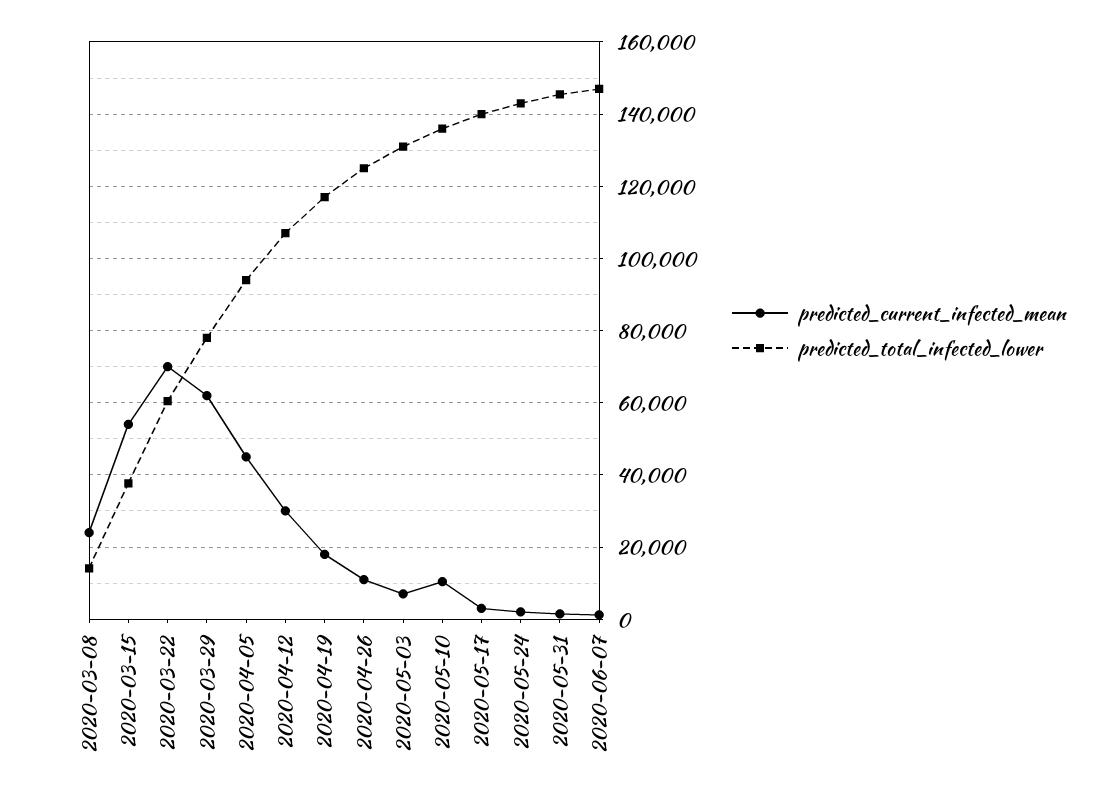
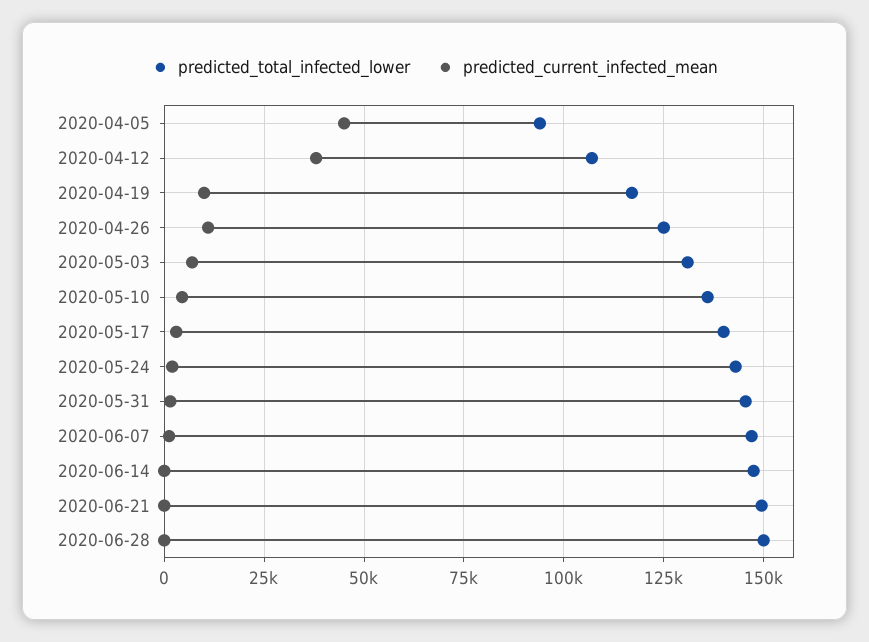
predicted_current_infected_mean, 2020-03-08: 24000 -> none
predicted_total_infected_lower, 2020-03-08: 14000 -> none
predicted_current_infected_mean, 2020-03-15: 54000 -> none
predicted_total_infected_lower, 2020-03-15: 38000 -> none
predicted_current_infected_mean, 2020-03-22: 70000 -> none
predicted_total_infected_lower, 2020-03-22: 60000 -> none
predicted_current_infected_mean, 2020-03-29: 62000 -> none
predicted_total_infected_lower, 2020-03-29: 78000 -> none
predicted_current_infected_mean, 2020-04-12: 30000 -> 37500
predicted_current_infected_mean, 2020-04-19: 18000 -> 10000
predicted_current_infected_mean, 2020-05-10: 10000 -> 5000
predicted_total_infected_lower, 2020-06-14: none -> 147500
predicted_current_infected_mean, 2020-06-14: none -> 0
predicted_total_infected_lower, 2020-06-21: none -> 150000
predicted_current_infected_mean, 2020-06-21: none -> 0
predicted_total_infected_lower, 2020-06-28: none -> 150000
predicted_current_infected_mean, 2020-06-28: none -> 0

